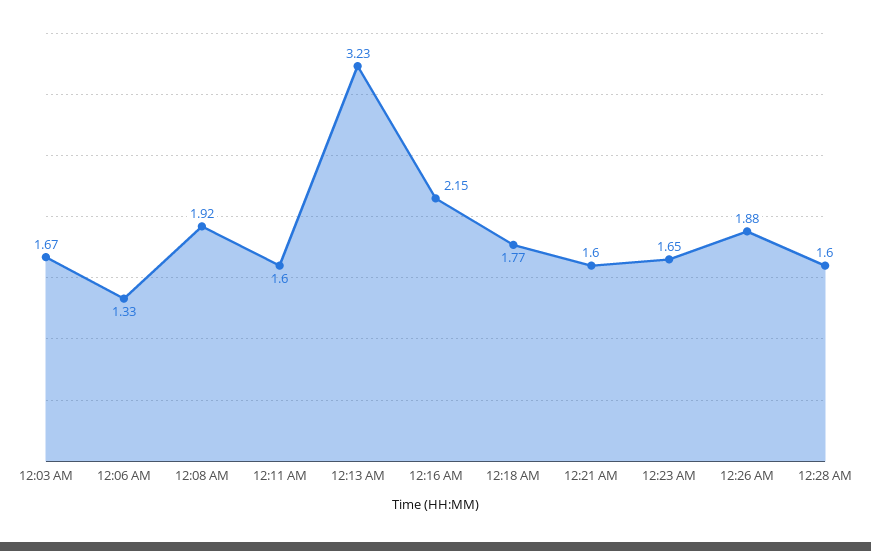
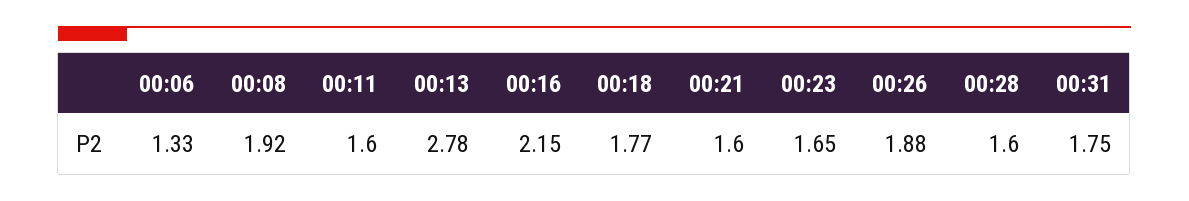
12:03 AM: 1.67 -> none
12:13 AM: 3.23 -> 2.78
00:31: none -> 1.75

